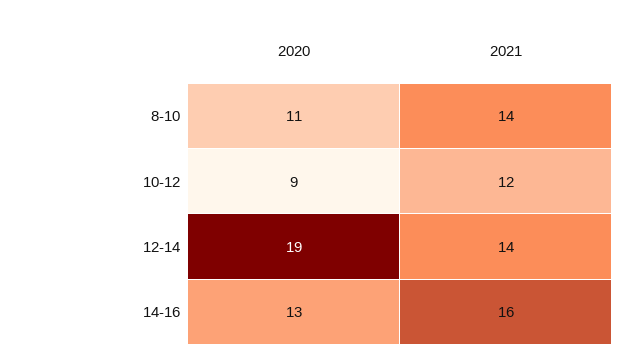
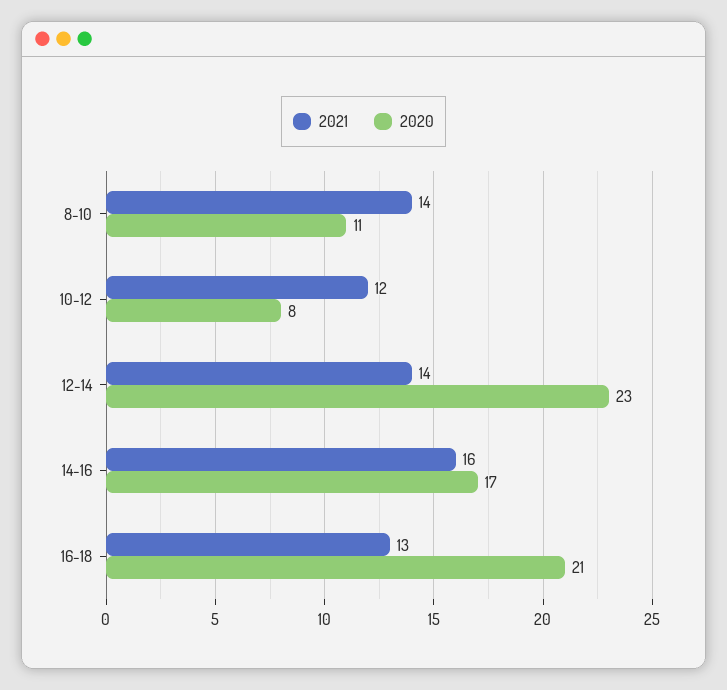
2020, 10-12: 9 -> 8
2020, 12-14: 19 -> 23
2020, 14-16: 13 -> 17
2021, 16-18: none -> 13
2020, 16-18: none -> 21

